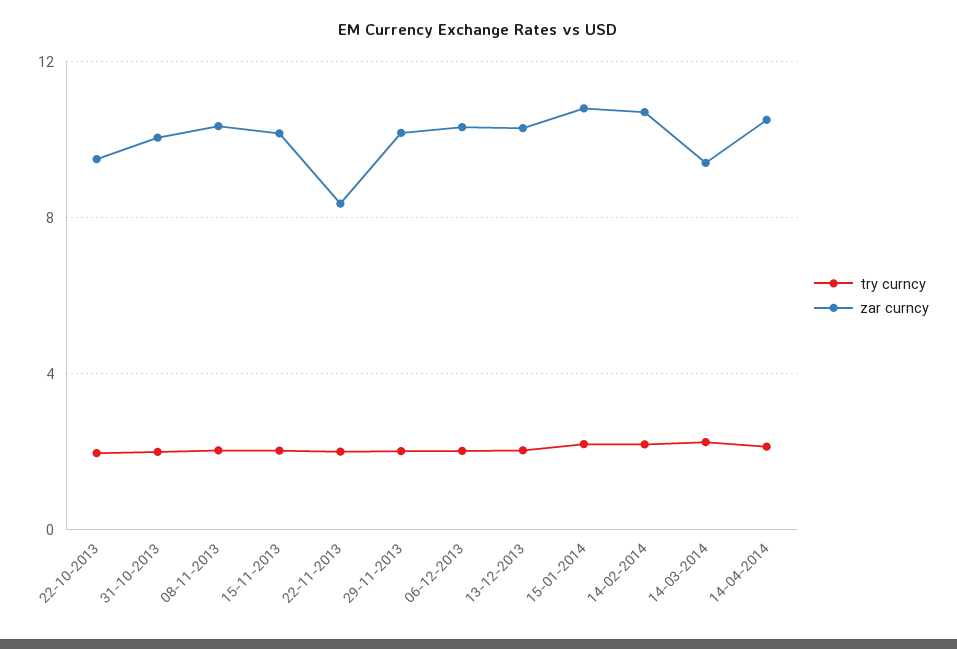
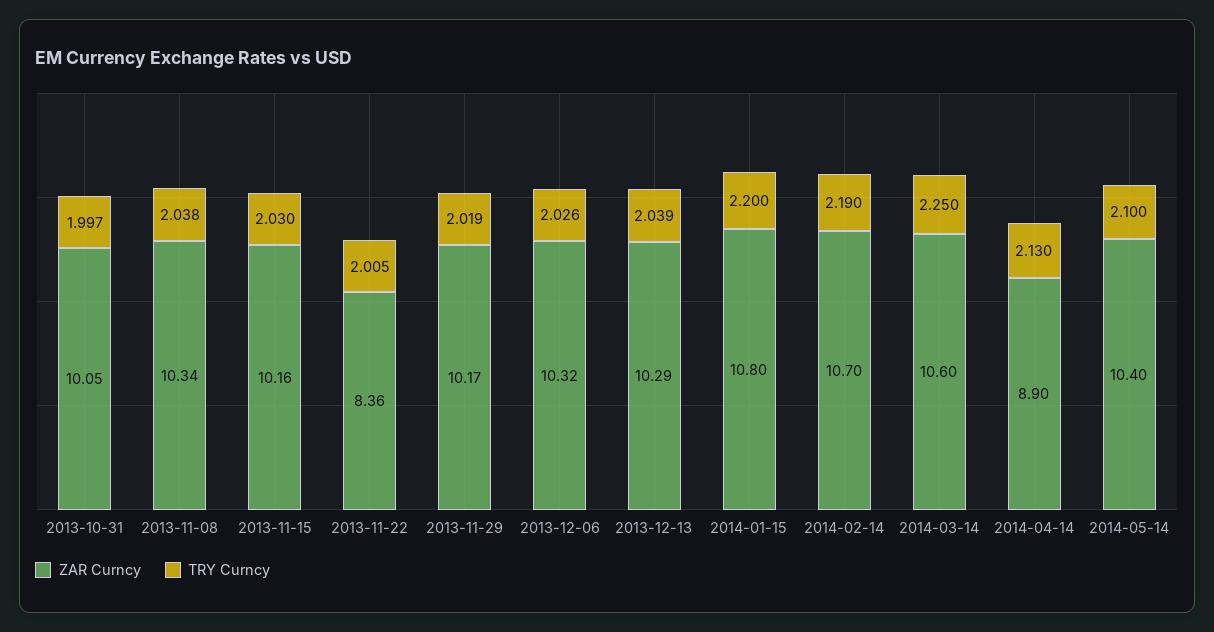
try curncy, 22-10-2013: 2 -> none
zar curncy, 22-10-2013: 9.5 -> none
zar curncy, 14-03-2014: 9.5 -> 10.6
zar curncy, 14-04-2014: 10.5 -> 8.9
zar curncy, 2014-05-14: none -> 10.4
try curncy, 2014-05-14: none -> 2.1

